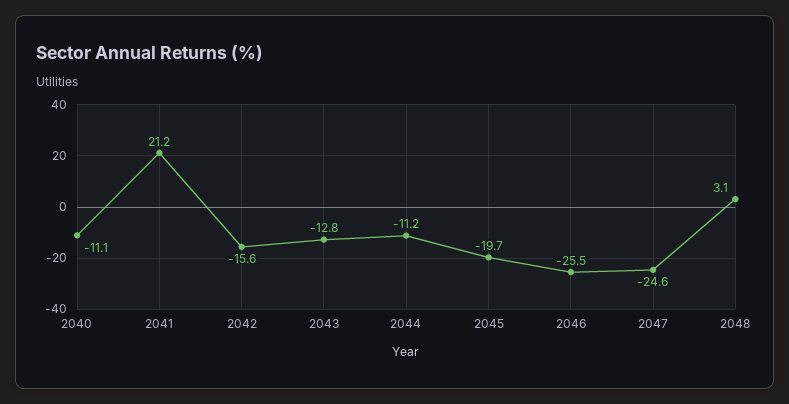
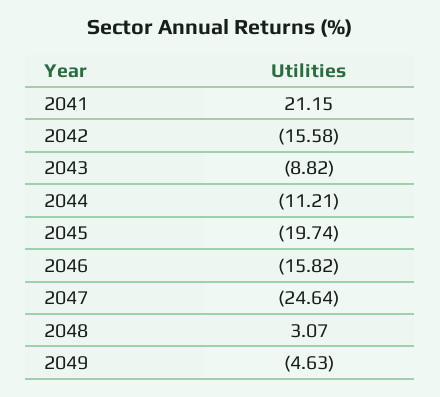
2040: -11.1 -> none
2043: -12.8 -> -8.82
2046: -25.5 -> -15.82
2049: none -> -4.63

